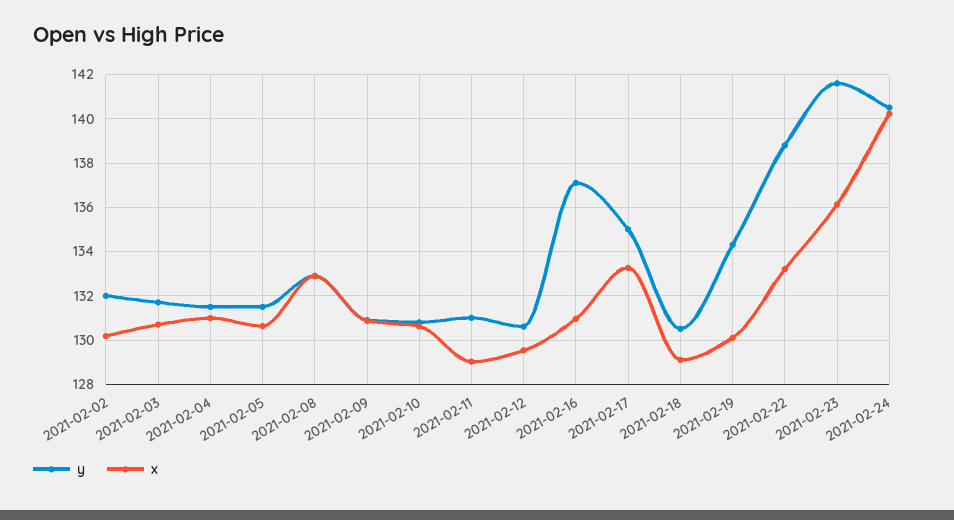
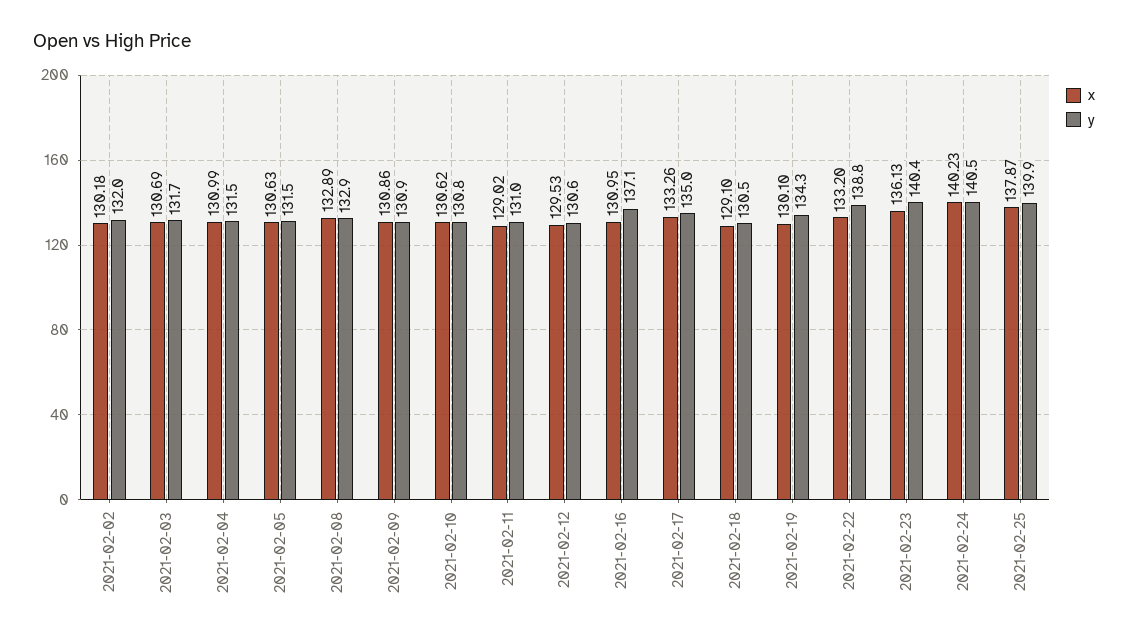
y, 2021-02-23: 141.5 -> 140.4
x, 2021-02-25: none -> 137.87
y, 2021-02-25: none -> 139.9

